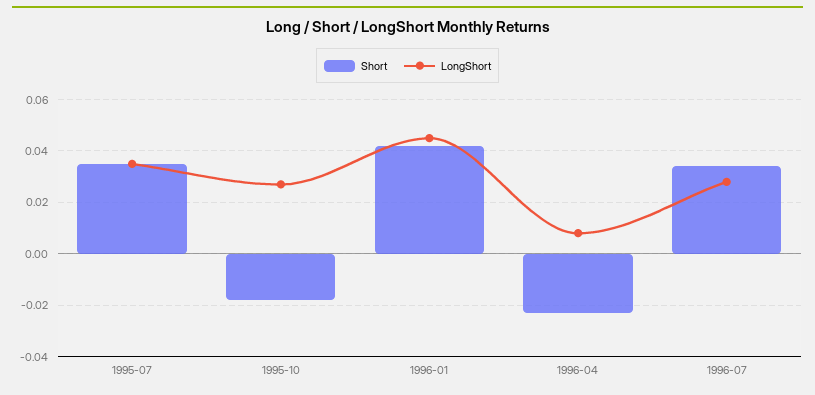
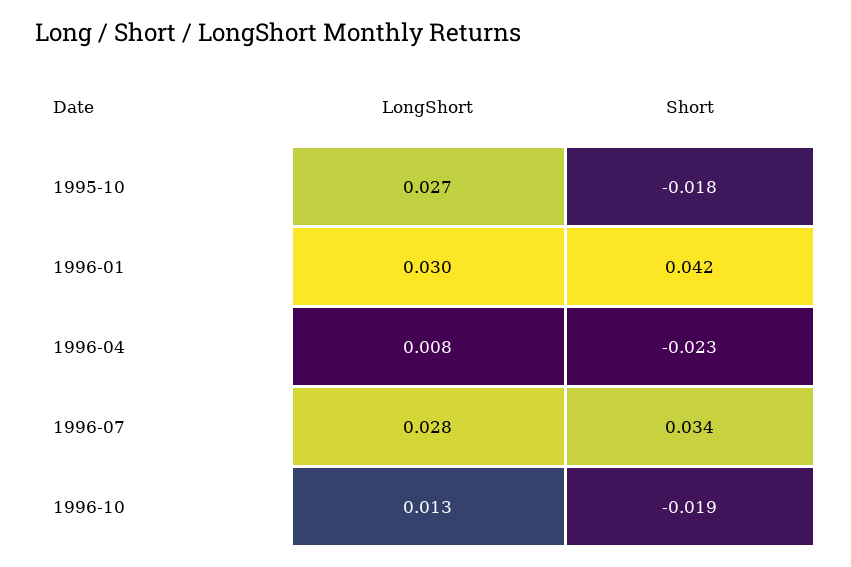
Short, 1995-07: 0.035 -> none
LongShort, 1995-07: 0.035 -> none
LongShort, 1996-01: 0.045 -> 0.03
LongShort, 1996-10: none -> 0.013
Short, 1996-10: none -> -0.019

